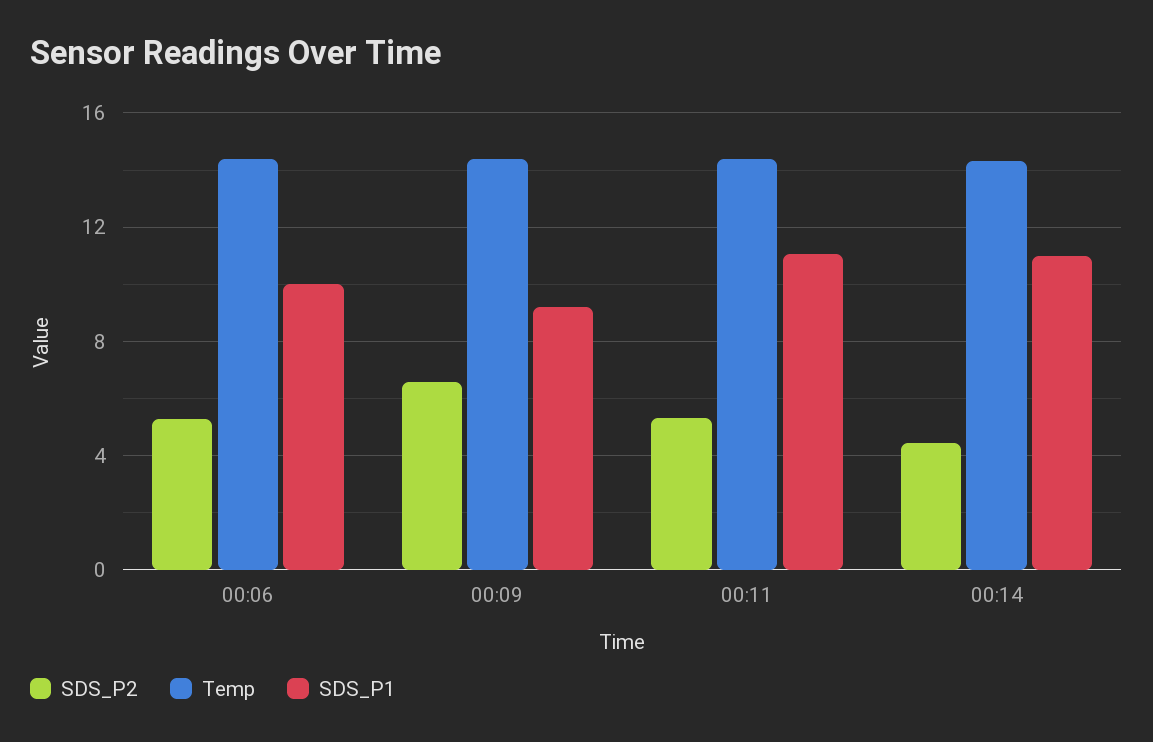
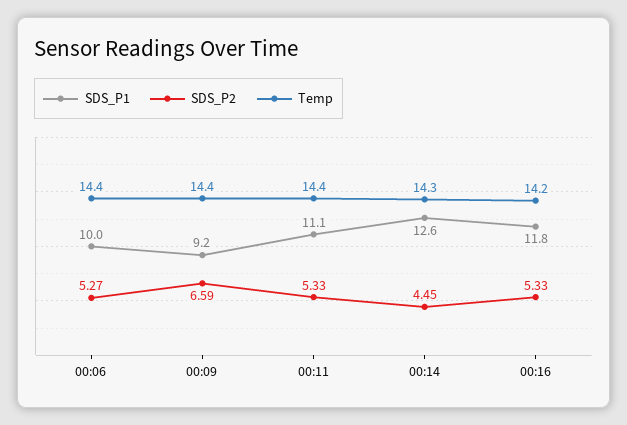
SDS_P1, 00:14: 11 -> 12.6
SDS_P1, 00:16: none -> 11.8
SDS_P2, 00:16: none -> 5.33
Temp, 00:16: none -> 14.2

